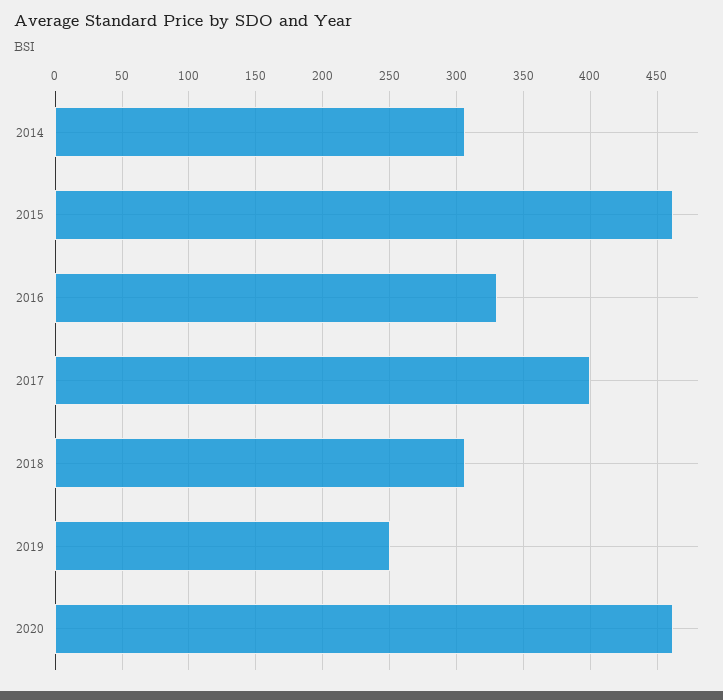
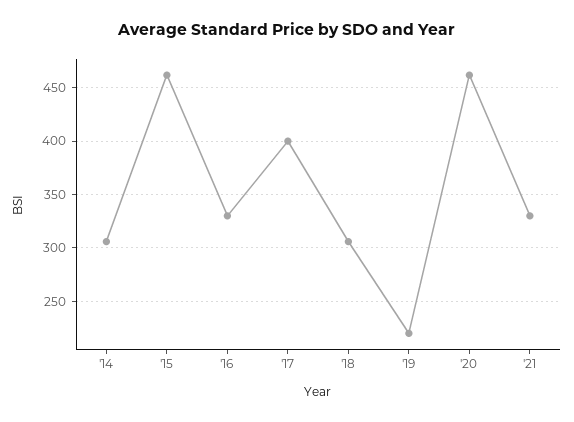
2019: 250 -> 220
'21: none -> 330

